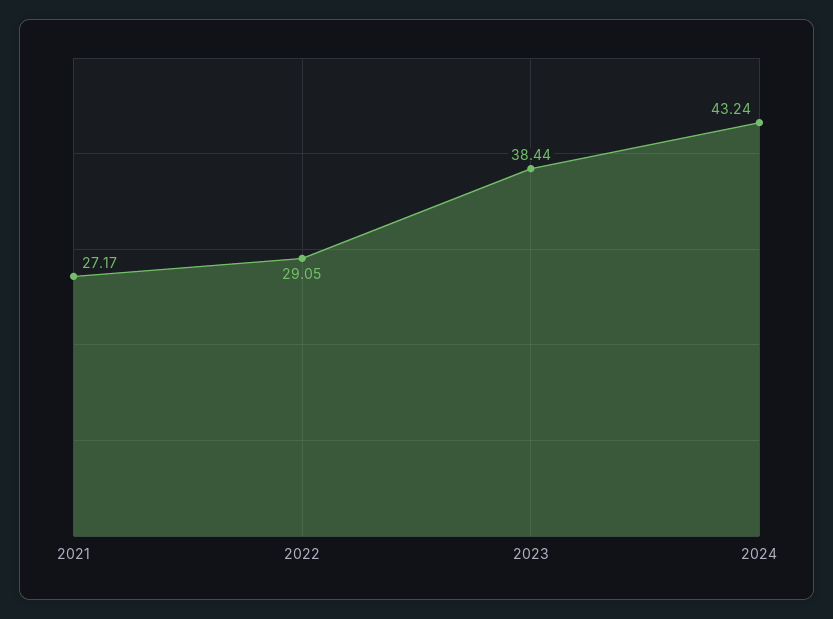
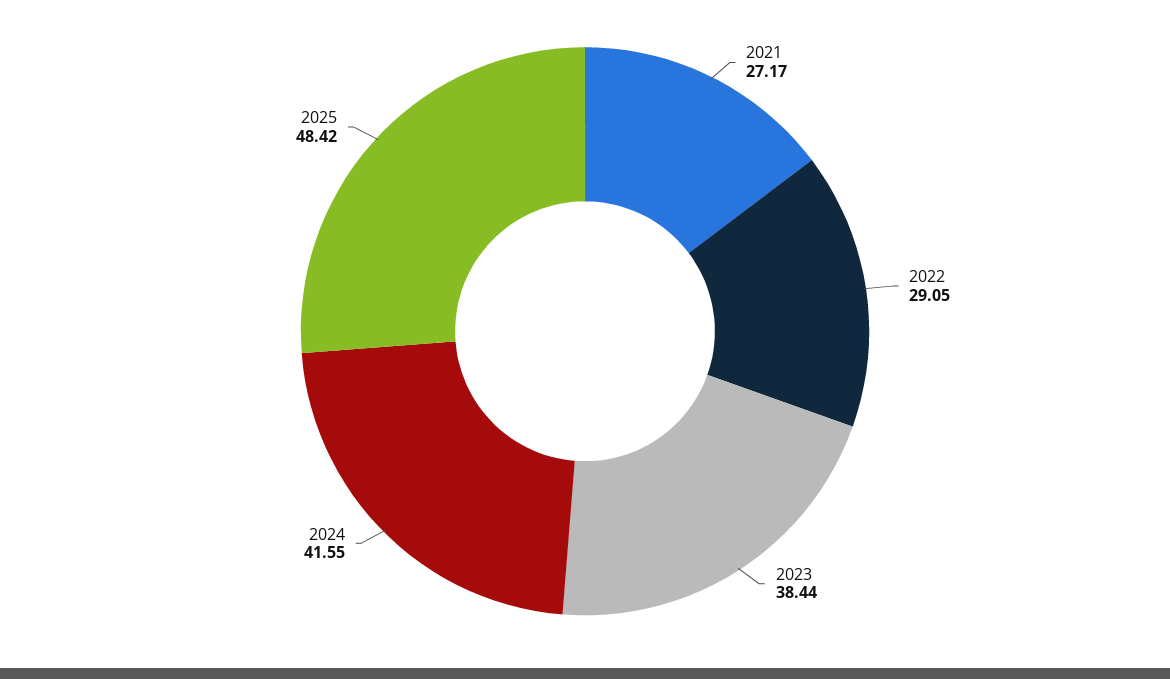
2024: 43.24 -> 41.55
2025: none -> 48.42

